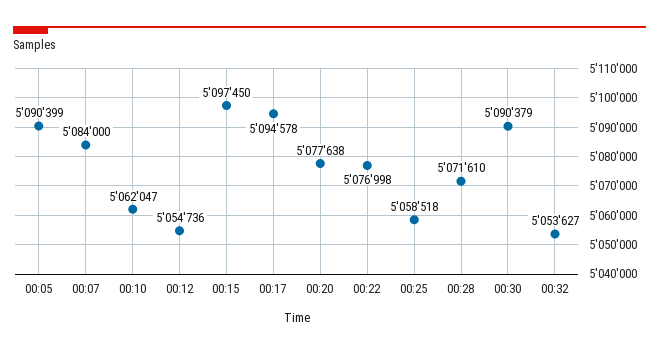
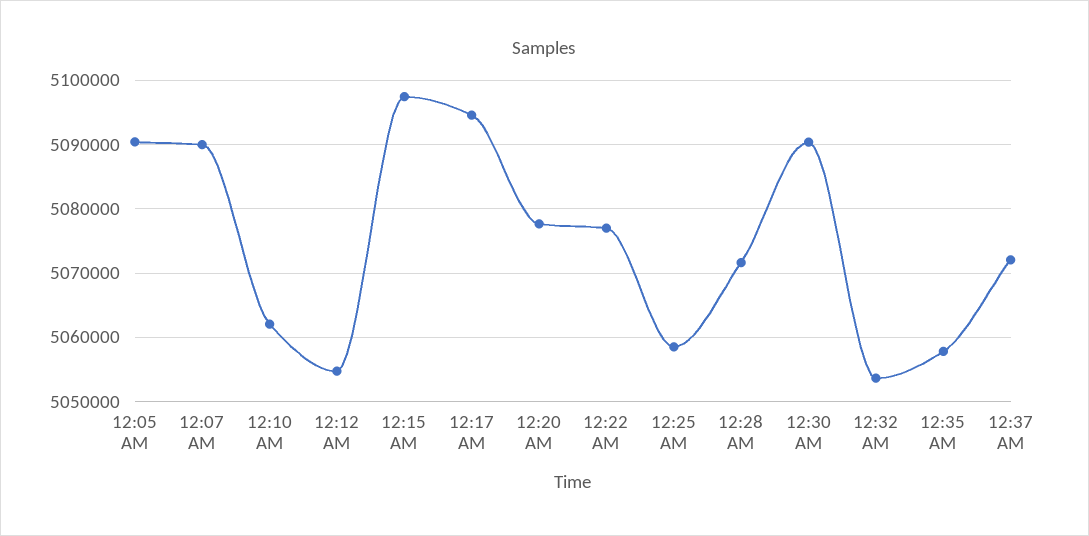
00:07: 5084000 -> 5090000
12:35 AM: none -> 5058000
12:37 AM: none -> 5072000

